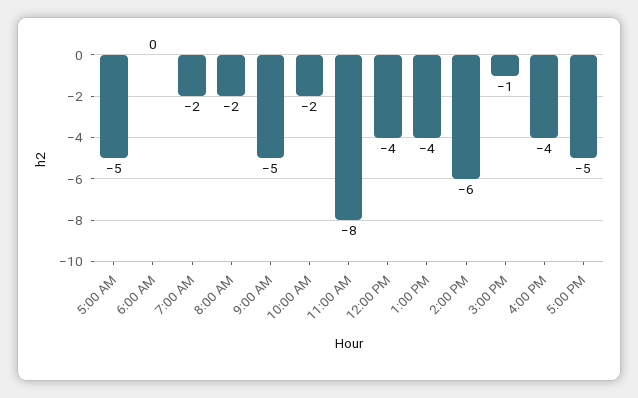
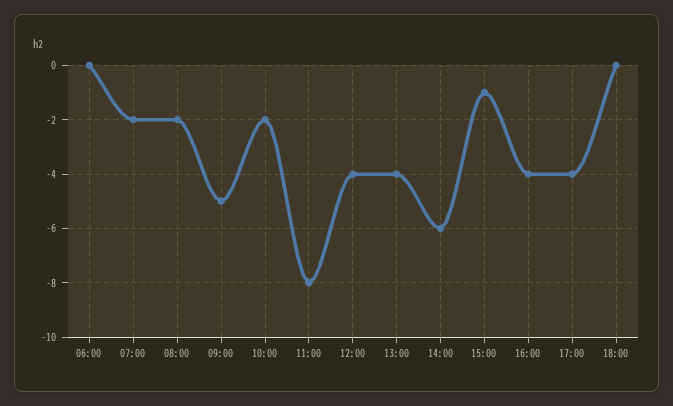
5:00 AM: -5 -> none
5:00 PM: -5 -> -4
18:00: none -> 0

